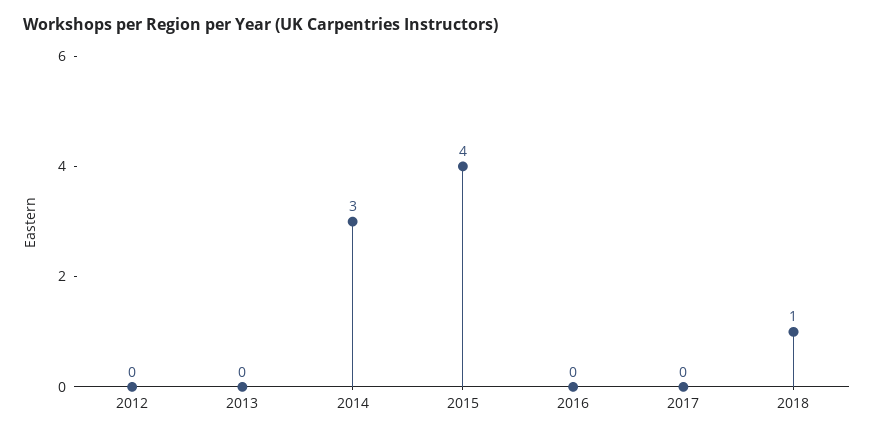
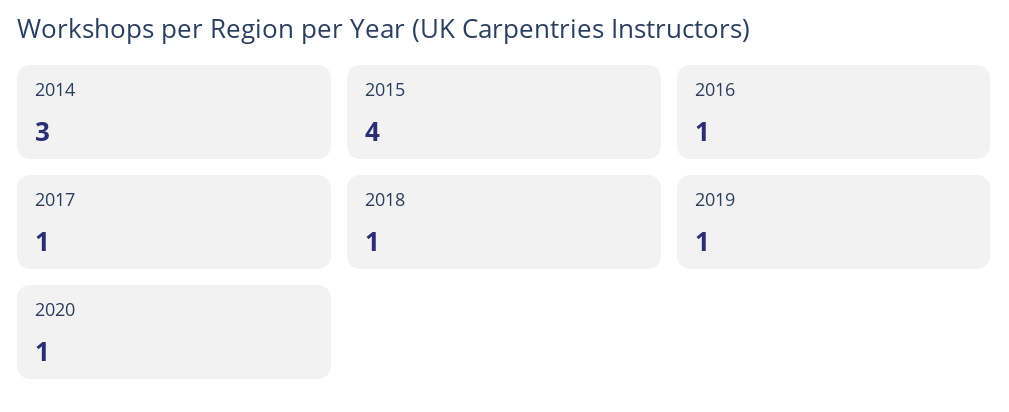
2012: 0 -> none
2013: 0 -> none
2016: 0 -> 1
2017: 0 -> 1
2019: none -> 1
2020: none -> 1

